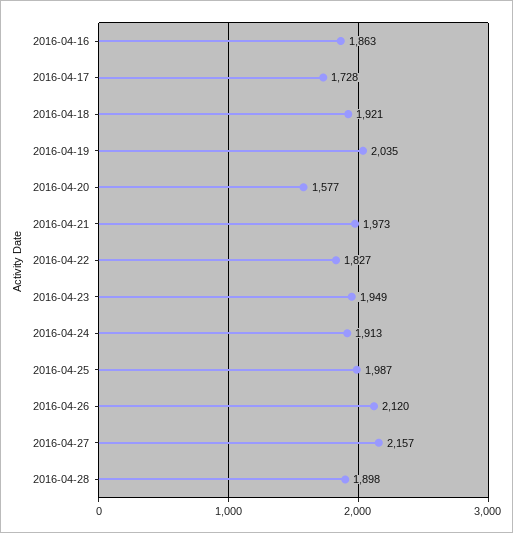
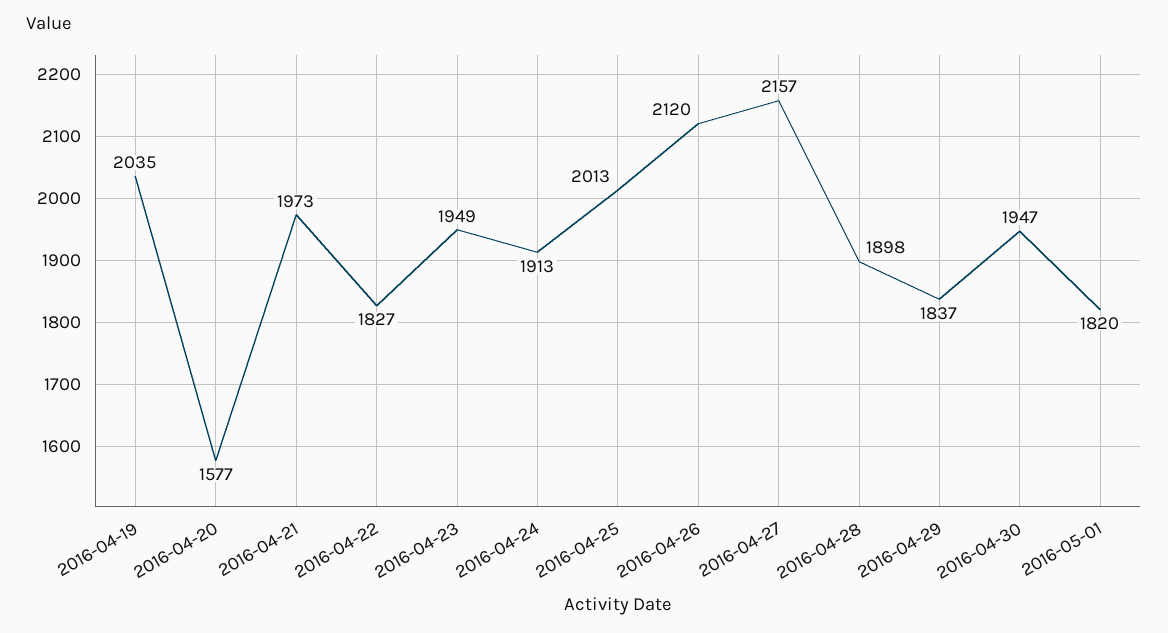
2016-04-16: 1863 -> none
2016-04-17: 1728 -> none
2016-04-18: 1921 -> none
2016-04-25: 1987 -> 2013
2016-04-29: none -> 1837
2016-04-30: none -> 1947
2016-05-01: none -> 1820

